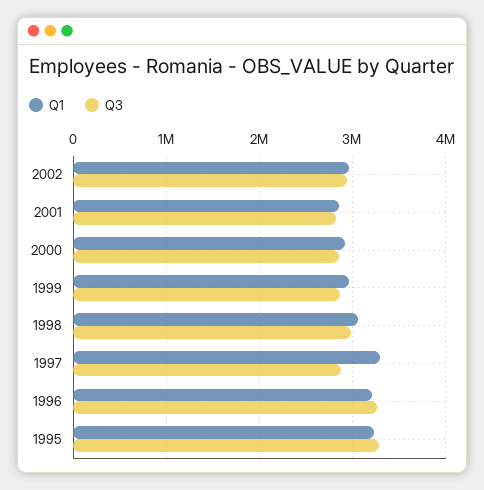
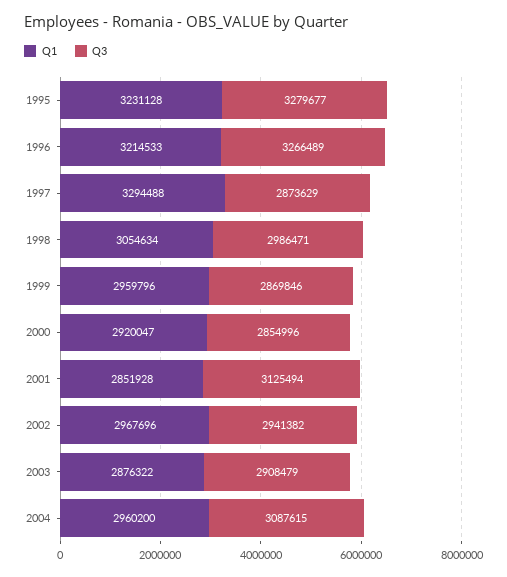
Q3, 2001: 2800000 -> 3125494
Q1, 2003: none -> 2876322
Q3, 2003: none -> 2908479
Q1, 2004: none -> 2960200
Q3, 2004: none -> 3087615

